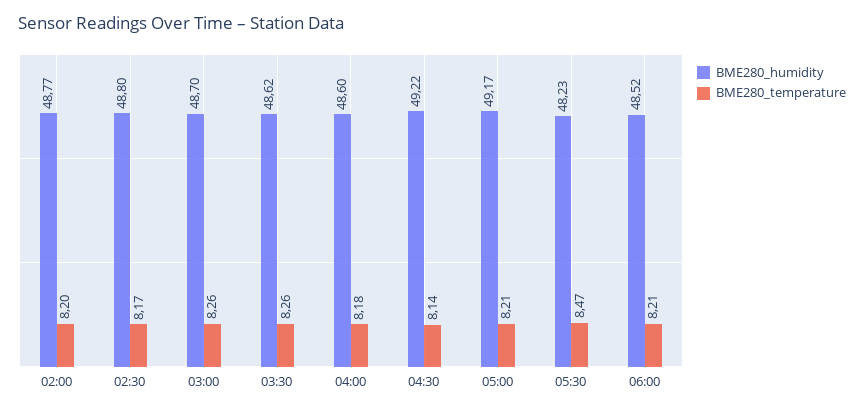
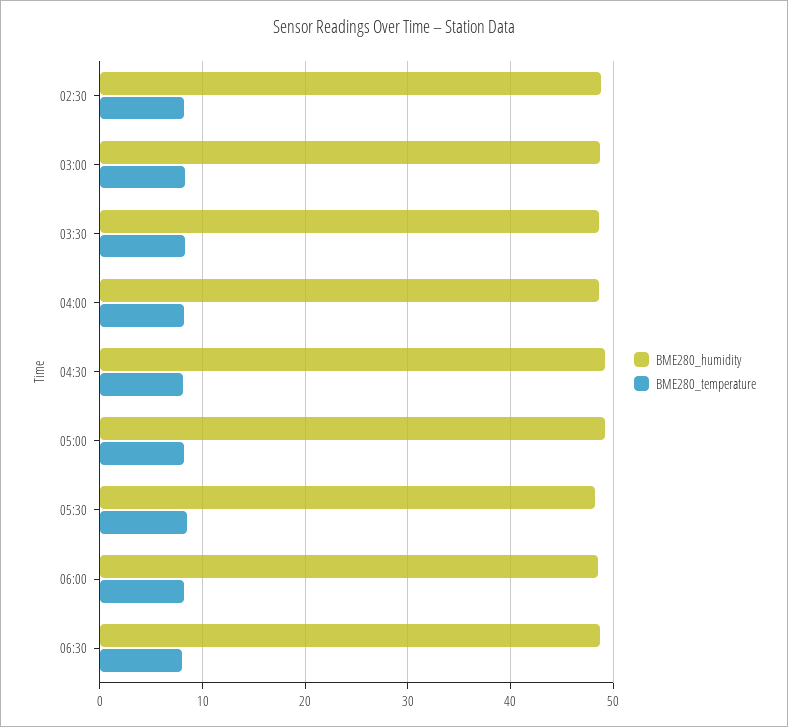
BME280_humidity, 02:00: 48.77 -> none
BME280_temperature, 02:00: 8.2 -> none
BME280_humidity, 06:30: none -> 49
BME280_temperature, 06:30: none -> 8

